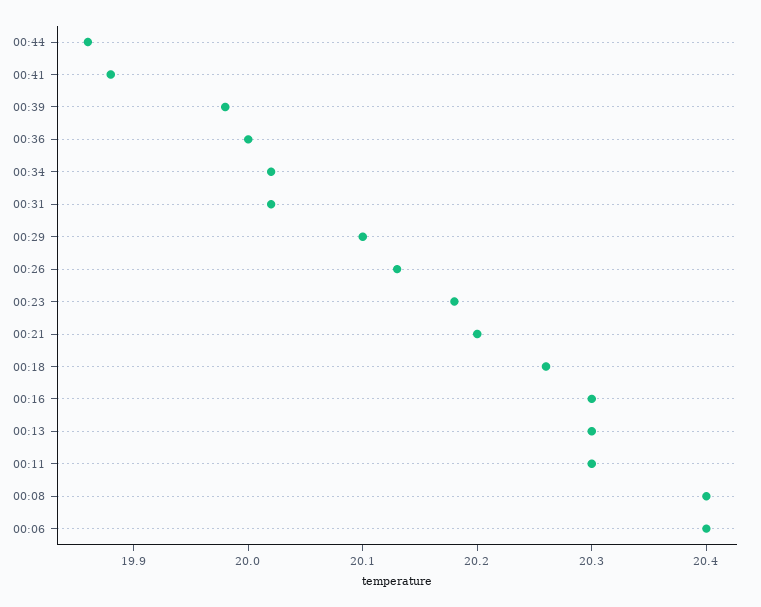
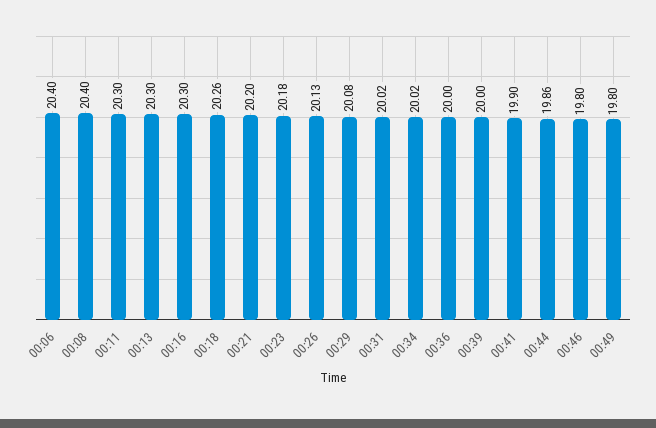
00:41: 19.88 -> 19.9
00:39: 19.98 -> 20
00:29: 20.1 -> 20.08
00:46: none -> 19.8
00:49: none -> 19.8

